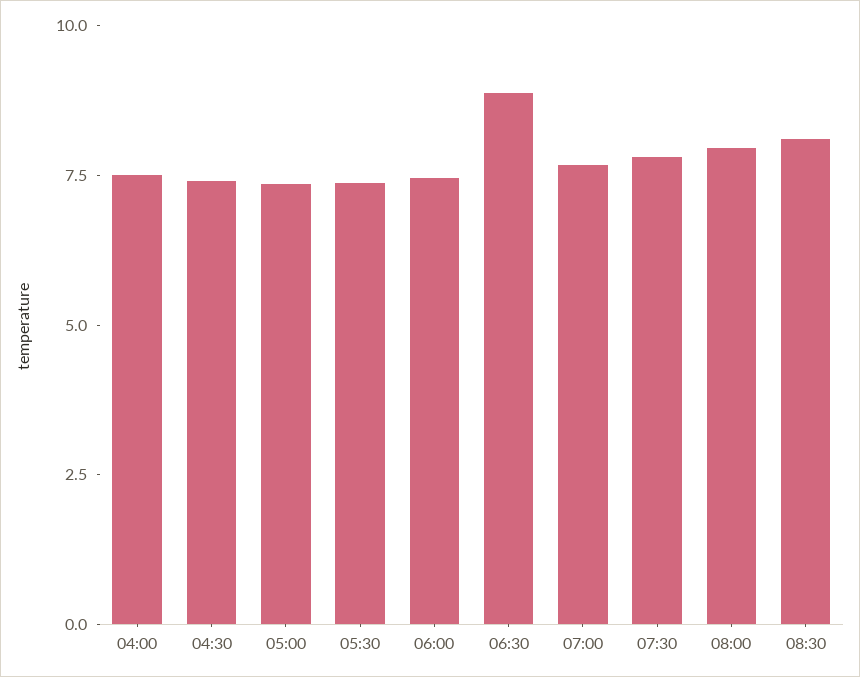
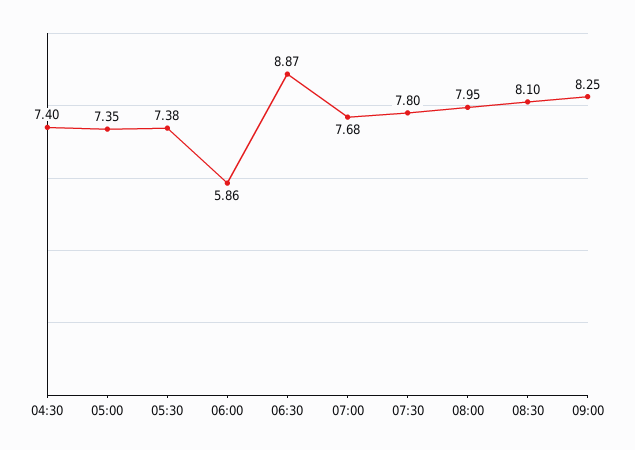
04:00: 7.5 -> none
06:00: 7.5 -> 5.86
09:00: none -> 8.25

